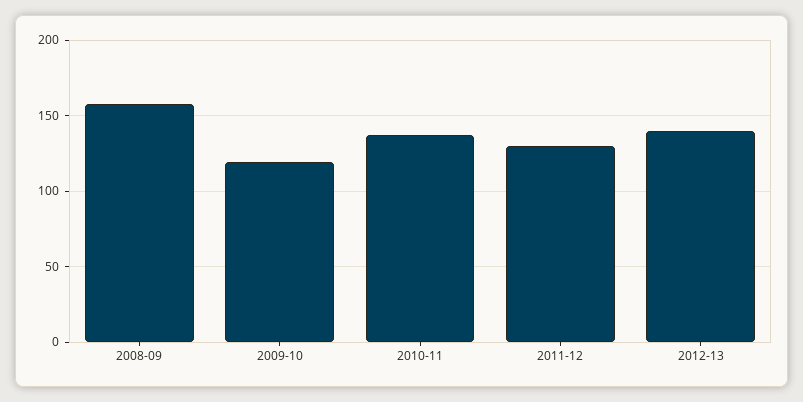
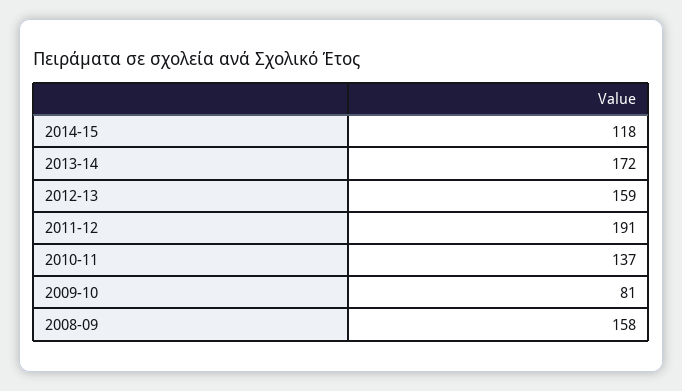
2009-10: 120 -> 81
2011-12: 130 -> 191
2012-13: 140 -> 159
2014-15: none -> 118
2013-14: none -> 172

